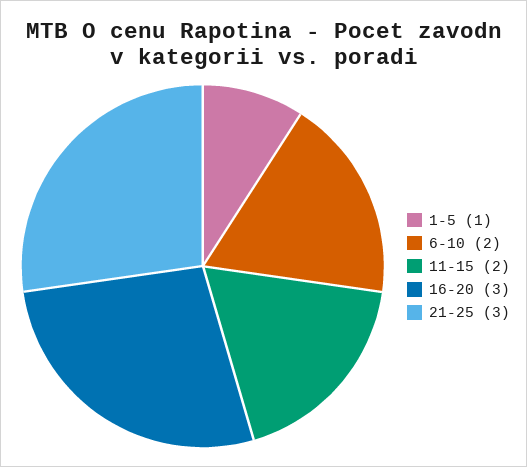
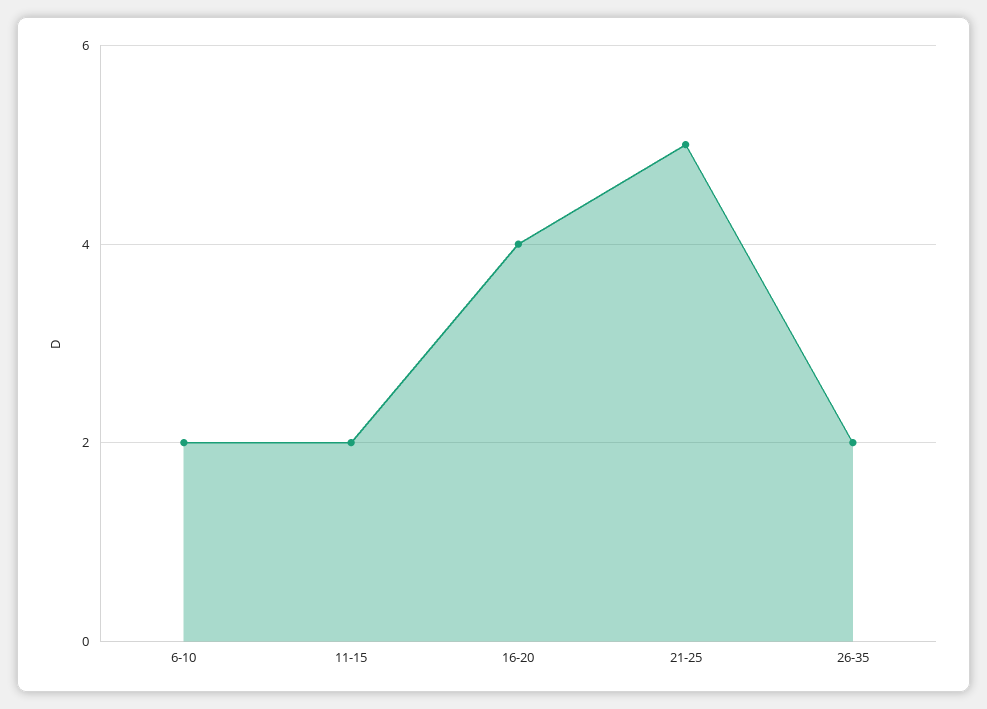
1-5: 1 -> none
16-20: 3 -> 4
21-25: 3 -> 5
26-35: none -> 2

